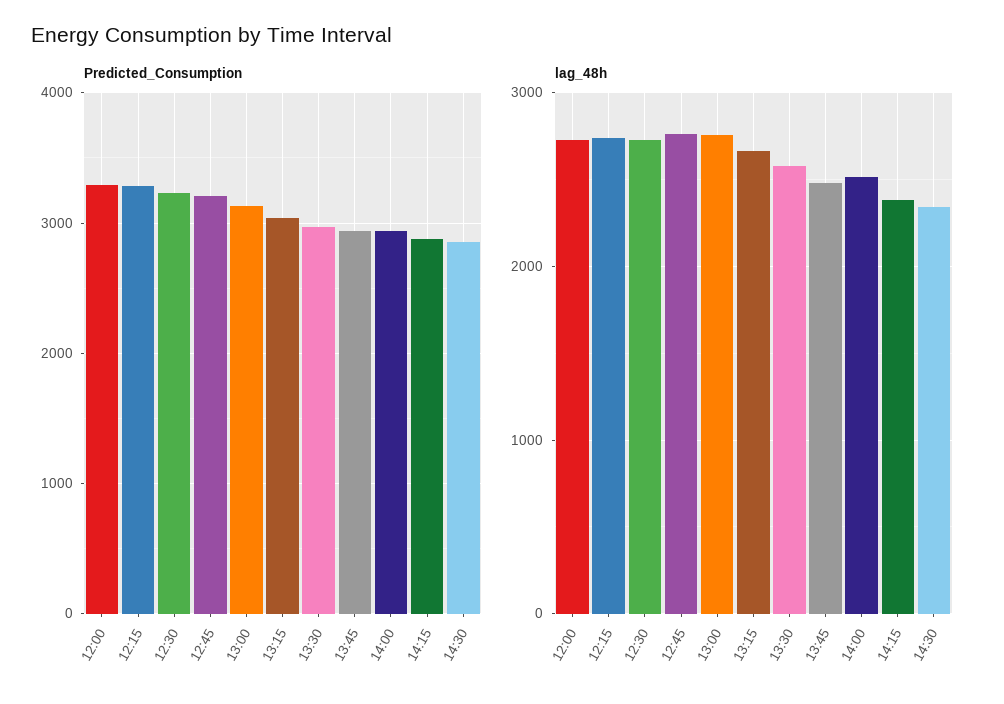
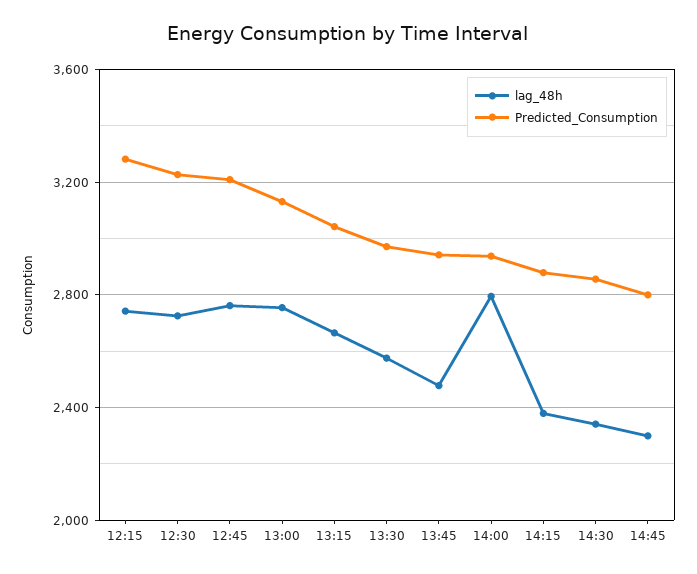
Predicted_Consumption, 12:00: 3300 -> none
lag_48h, 12:00: 2700 -> none
lag_48h, 14:00: 2500 -> 2800
lag_48h, 14:45: none -> 2300
Predicted_Consumption, 14:45: none -> 2800

